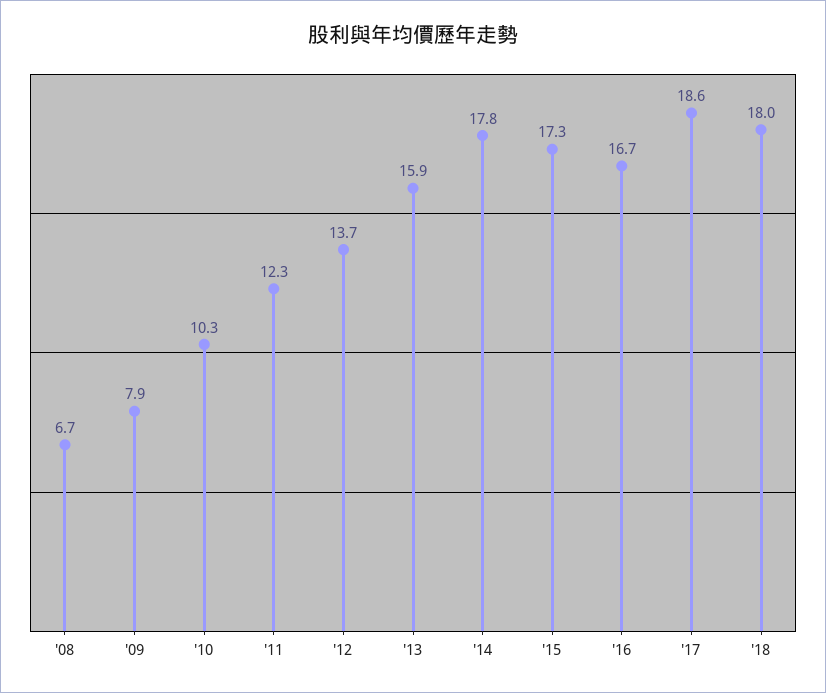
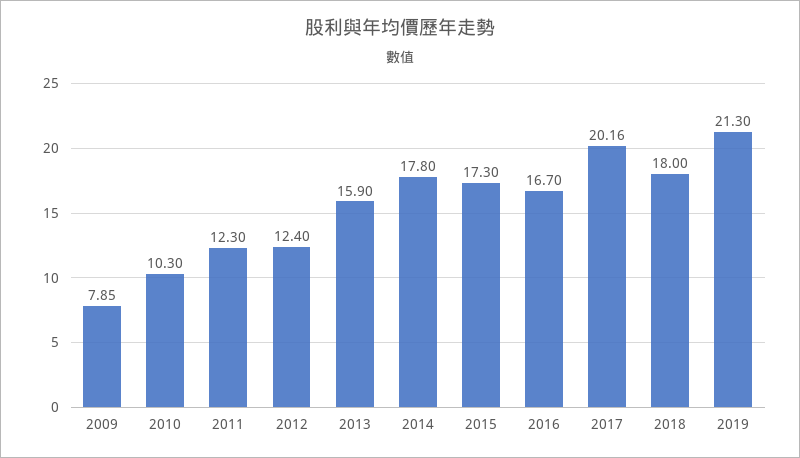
'08: 6.7 -> none
'12: 13.7 -> 12.4
'17: 18.6 -> 20.16
2019: none -> 21.3

